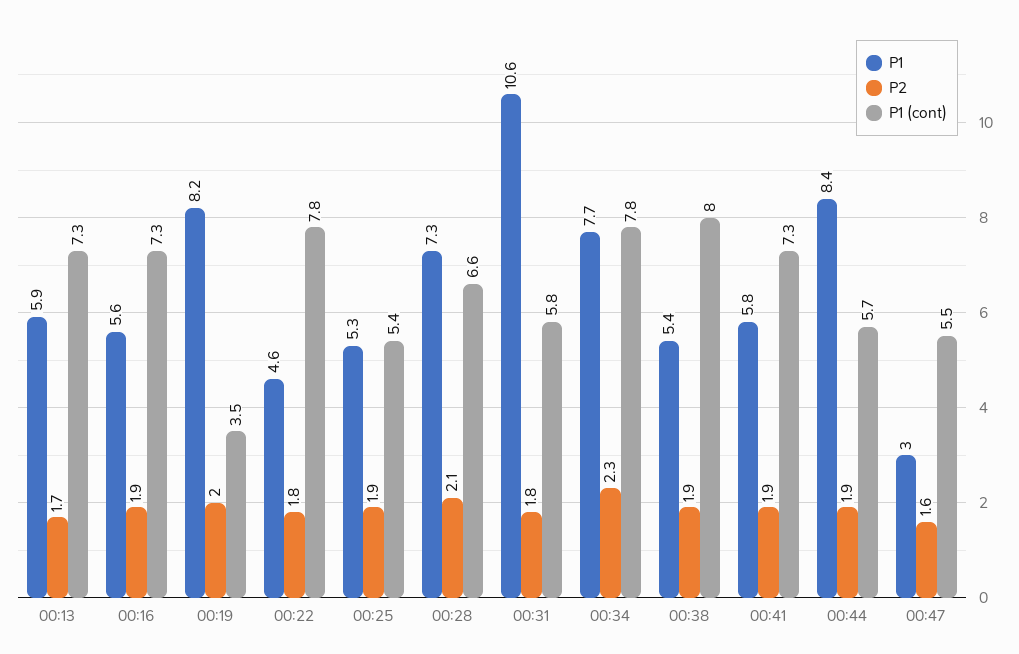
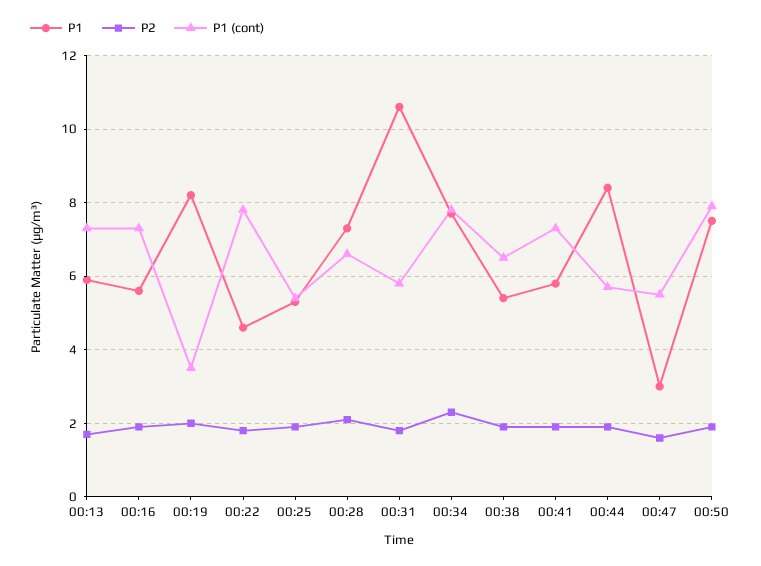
P1 (cont), 00:38: 8 -> 6.5
P1, 00:50: none -> 7.5
P2, 00:50: none -> 2
P1 (cont), 00:50: none -> 8

